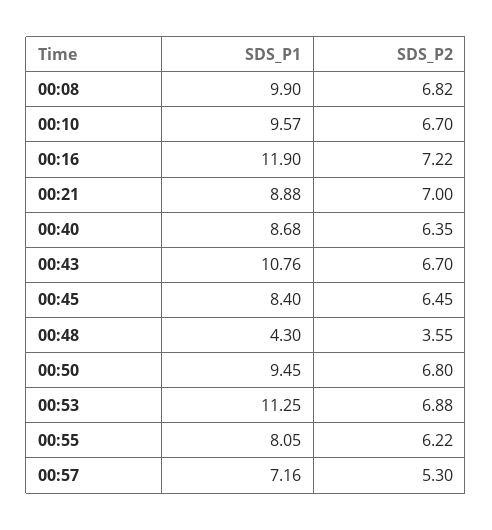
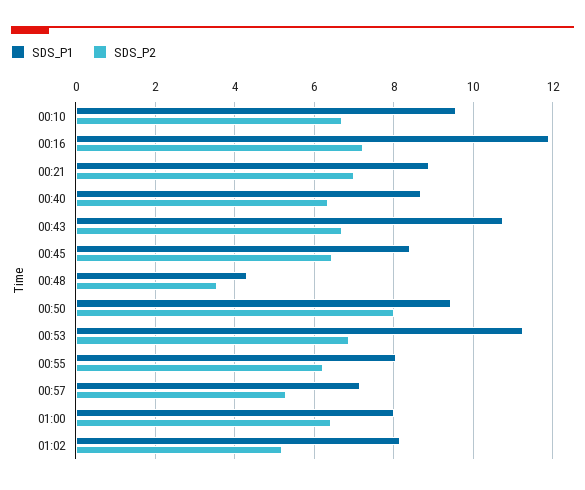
SDS_P1, 00:08: 9.9 -> none
SDS_P2, 00:08: 6.82 -> none
SDS_P2, 00:50: 6.8 -> 8
SDS_P1, 01:00: none -> 8
SDS_P2, 01:00: none -> 6.4
SDS_P1, 01:02: none -> 8.2
SDS_P2, 01:02: none -> 5.2

